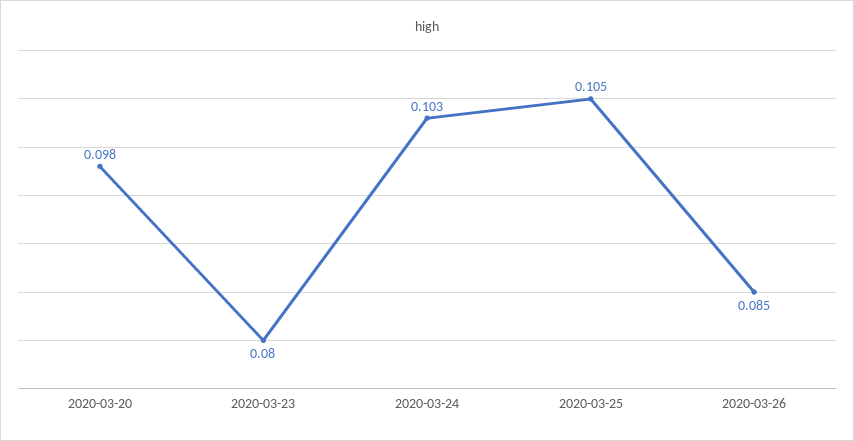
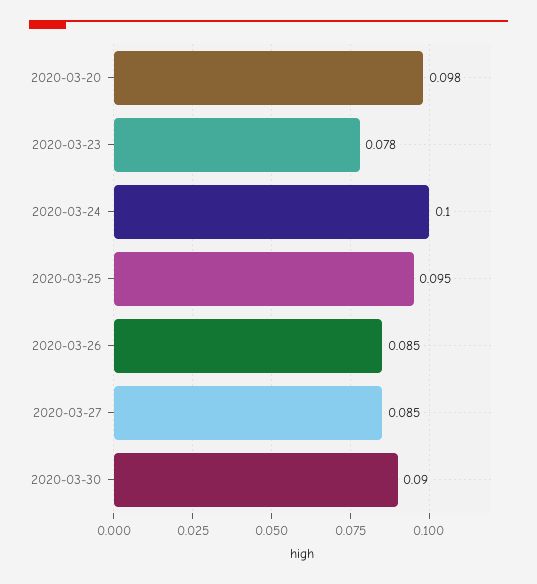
2020-03-23: 0.08 -> 0.078
2020-03-24: 0.103 -> 0.1
2020-03-25: 0.105 -> 0.095
2020-03-27: none -> 0.085
2020-03-30: none -> 0.09

